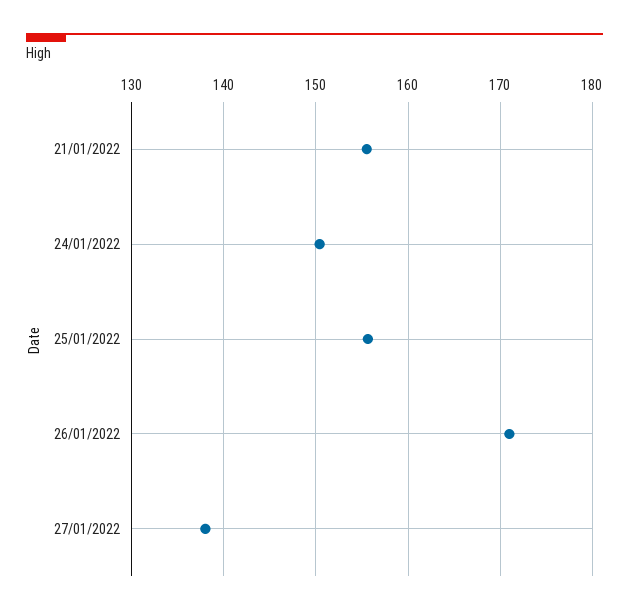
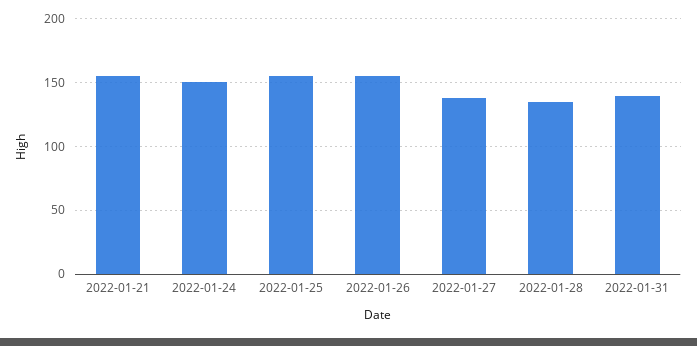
26/01/2022: 171 -> 155
2022-01-28: none -> 135
2022-01-31: none -> 140

